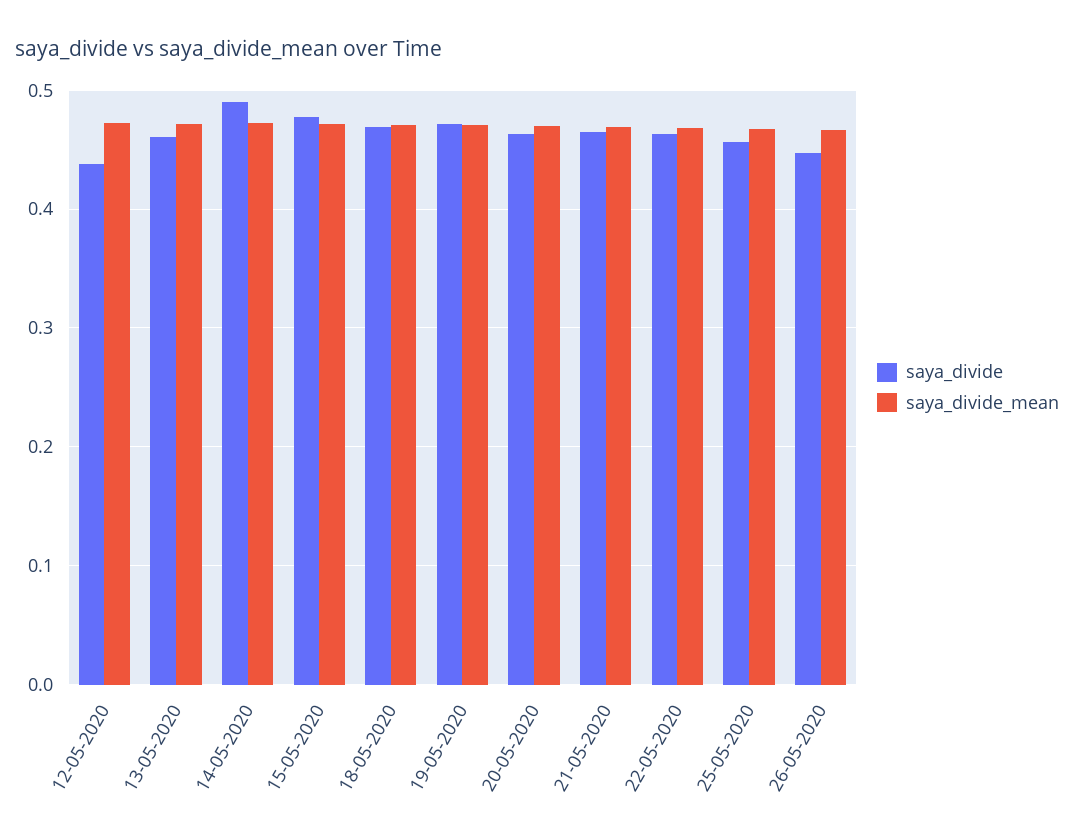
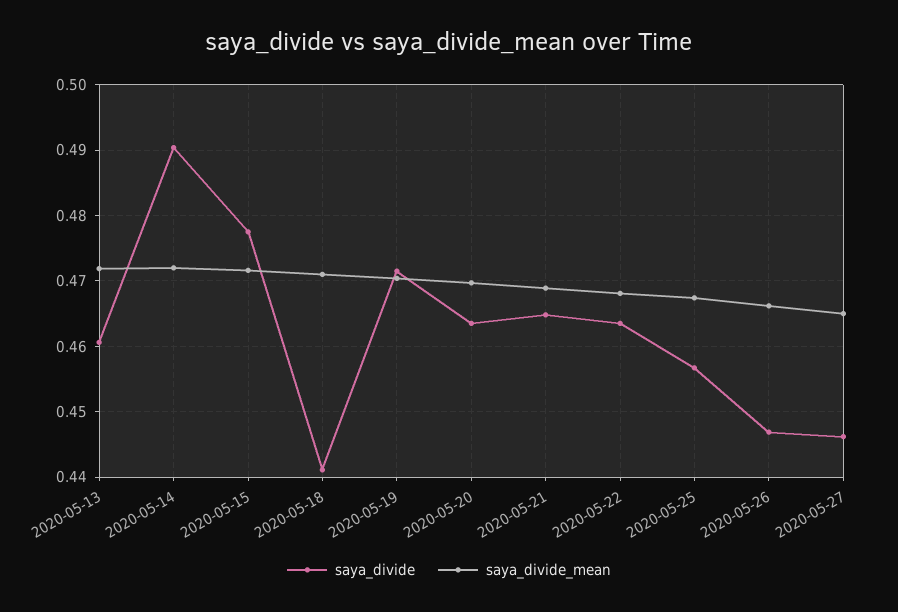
saya_divide, 12-05-2020: 0.44 -> none
saya_divide_mean, 12-05-2020: 0.47 -> none
saya_divide, 18-05-2020: 0.47 -> 0.441
saya_divide, 2020-05-27: none -> 0.446
saya_divide_mean, 2020-05-27: none -> 0.465

